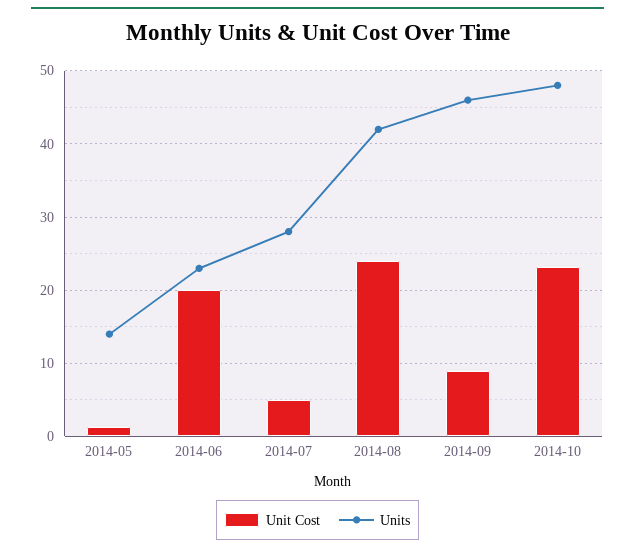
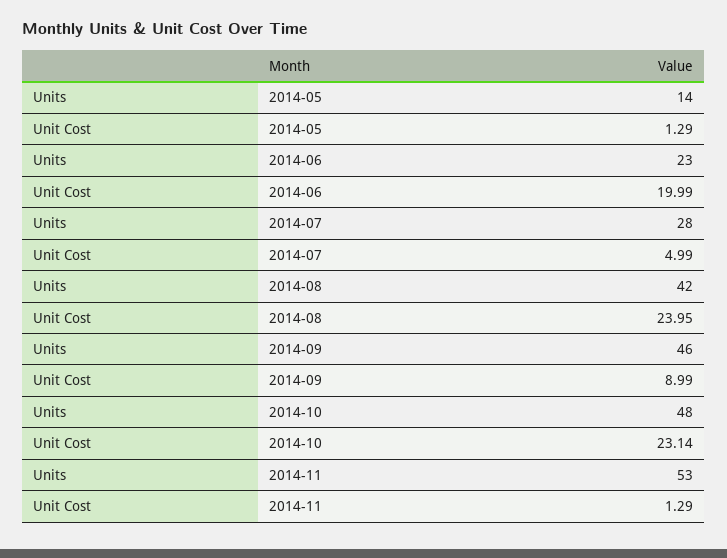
Units, 2014-11: none -> 53
Unit Cost, 2014-11: none -> 1.29

